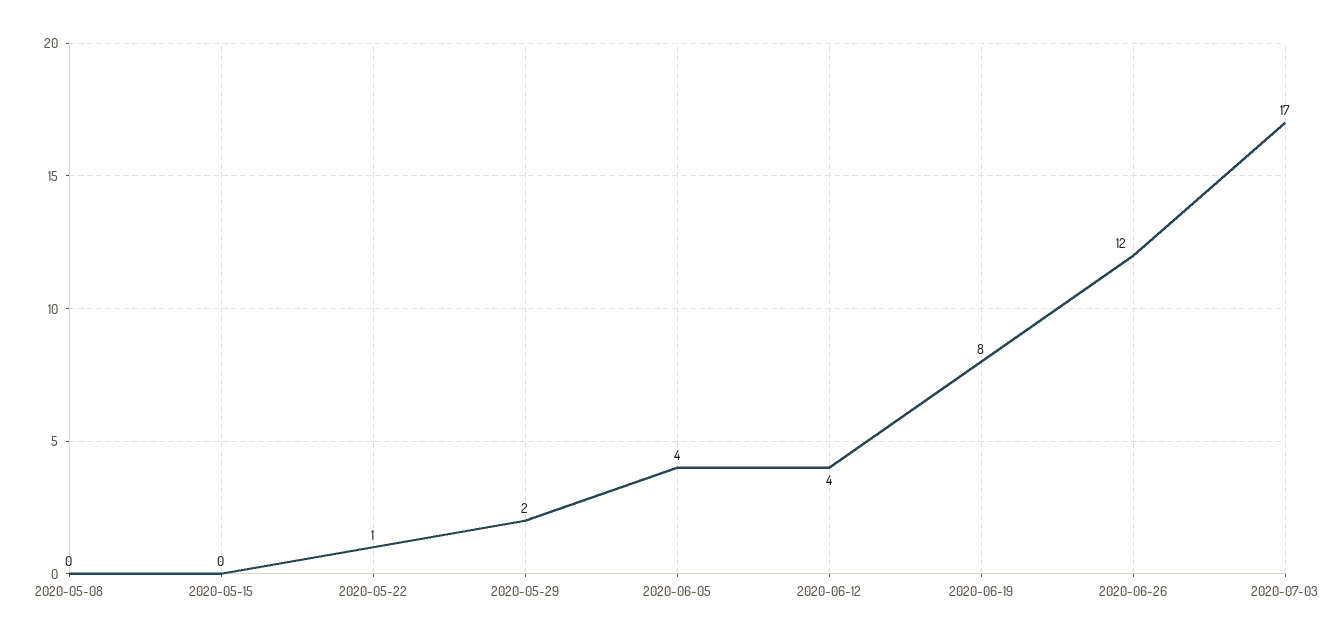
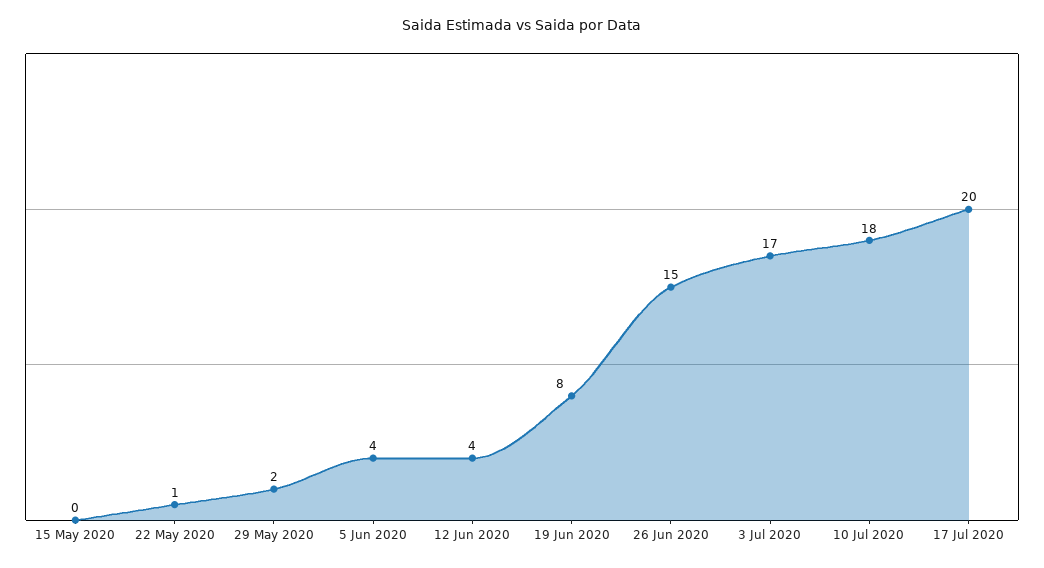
2020-05-08: 0 -> none
2020-06-26: 12 -> 15
10 Jul 2020: none -> 18
17 Jul 2020: none -> 20

